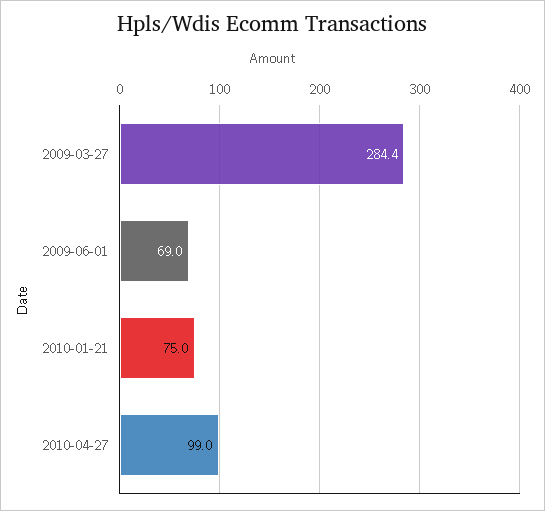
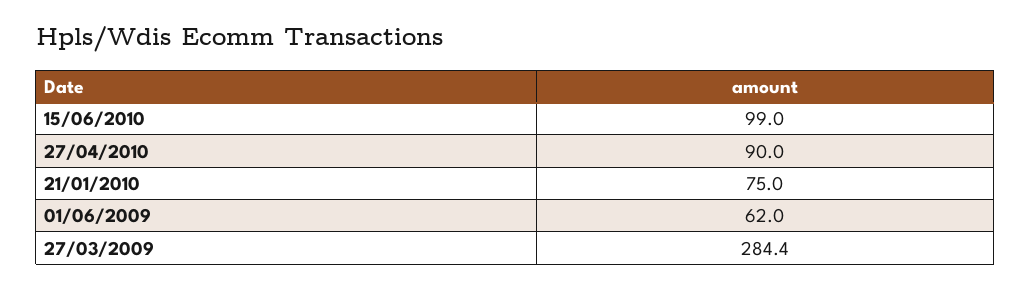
2009-06-01: 69 -> 62
2010-04-27: 99 -> 90
15/06/2010: none -> 99

